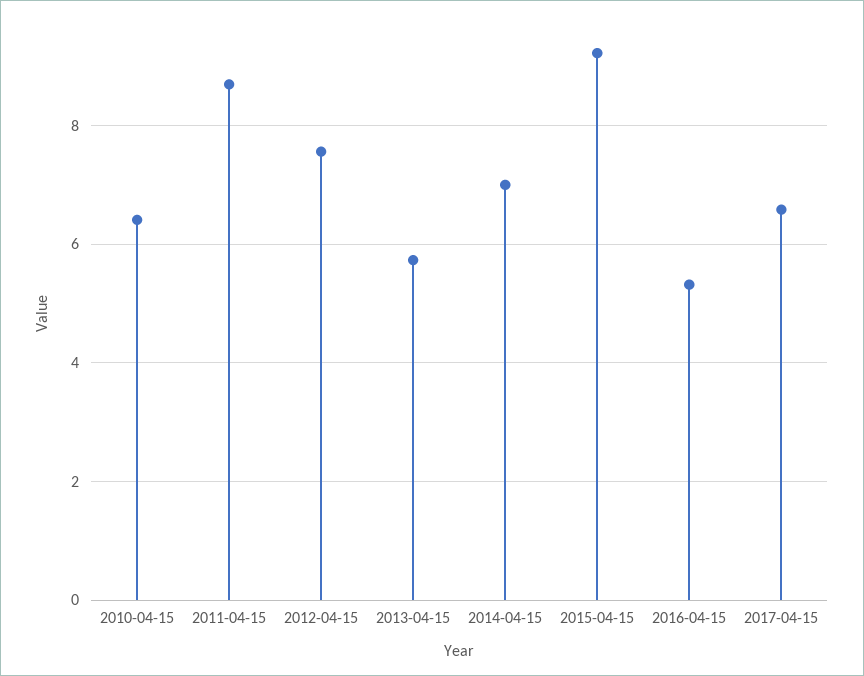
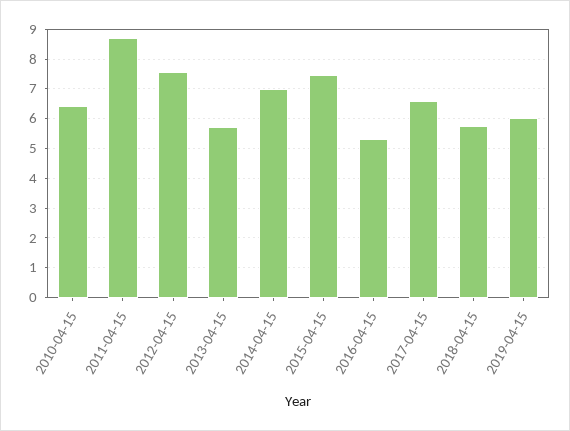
2015-04-15: 9.2 -> 7.5
2018-04-15: none -> 5.75
2019-04-15: none -> 6

